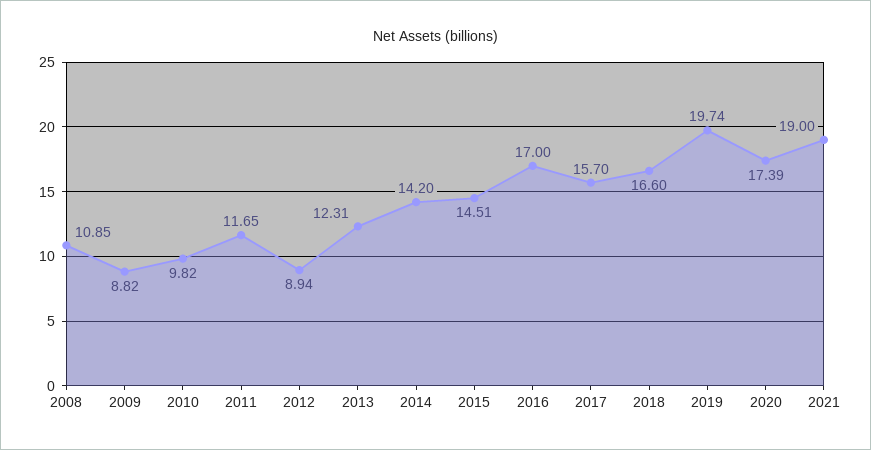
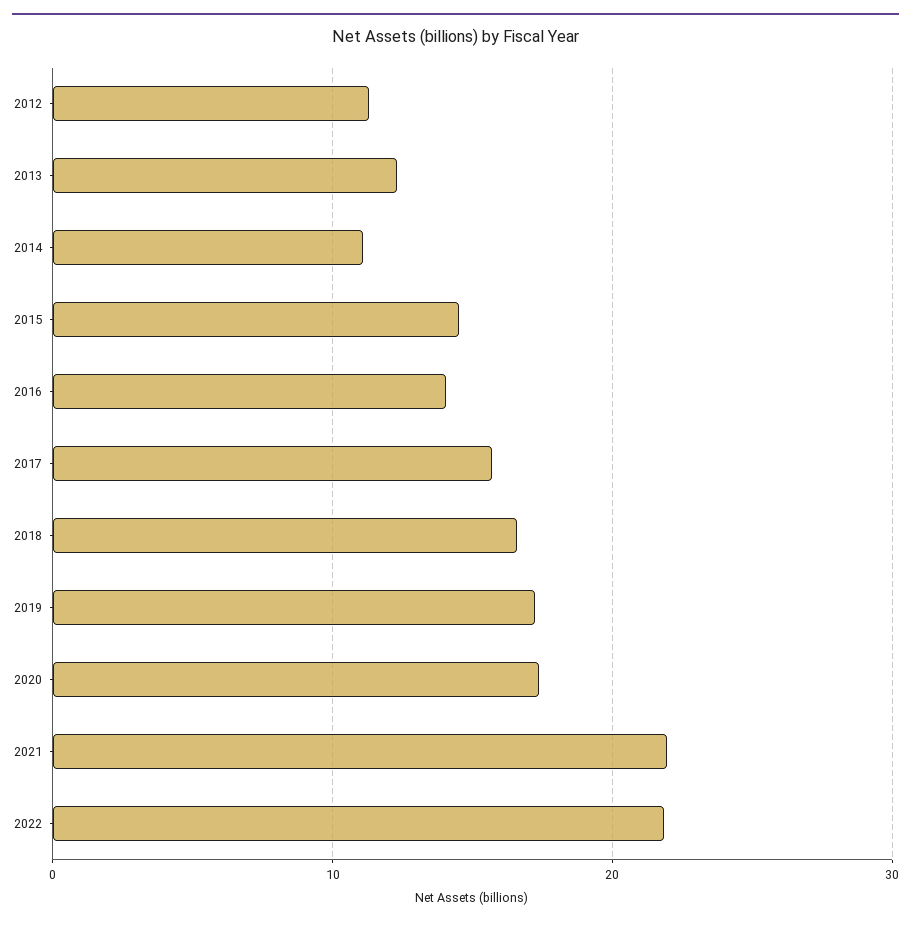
2008: 10.85 -> none
2009: 8.82 -> none
2010: 9.82 -> none
2011: 11.65 -> none
2012: 8.94 -> 11
2014: 14.2 -> 11
2016: 17 -> 14
2019: 19.74 -> 17
2021: 19 -> 22
2022: none -> 22

